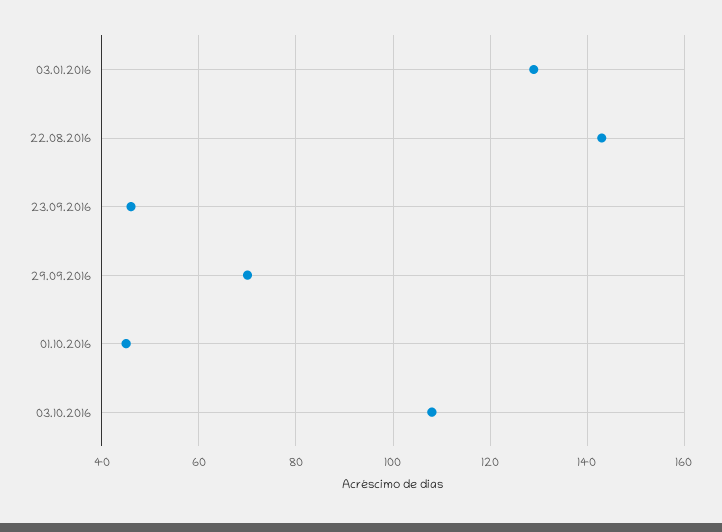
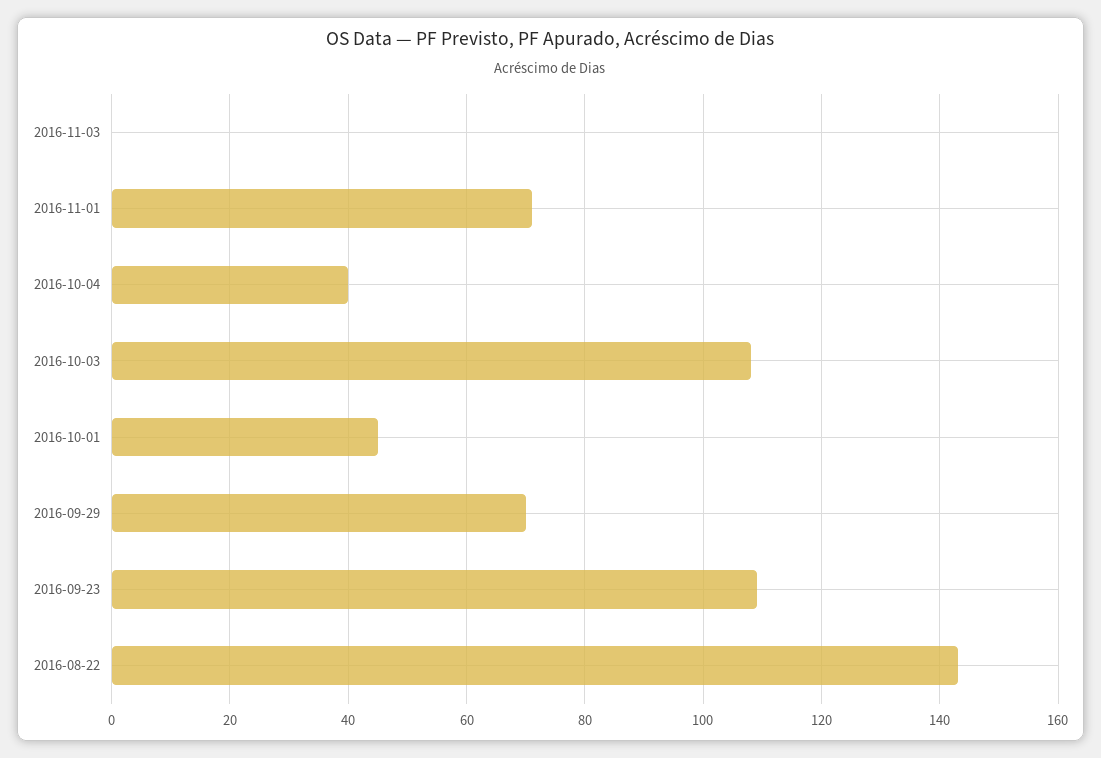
03.01.2016: 130 -> none
23.09.2016: 45 -> 110
2016-11-03: none -> 0
2016-11-01: none -> 70
2016-10-04: none -> 40

